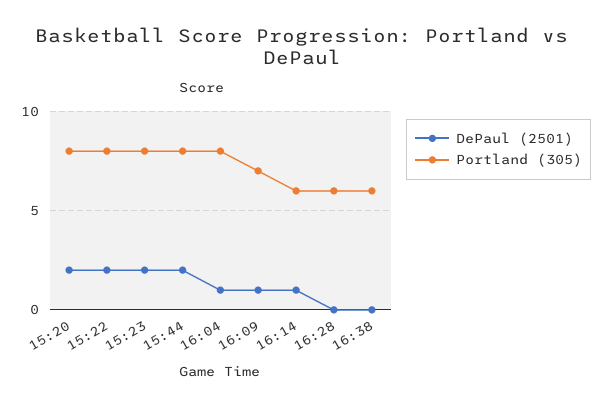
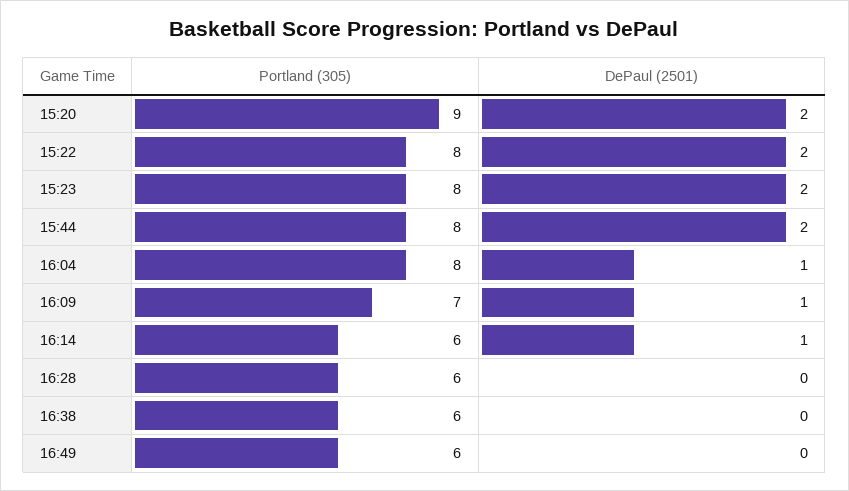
Portland (305), 15:20: 8 -> 9
Portland (305), 16:49: none -> 6
DePaul (2501), 16:49: none -> 0

